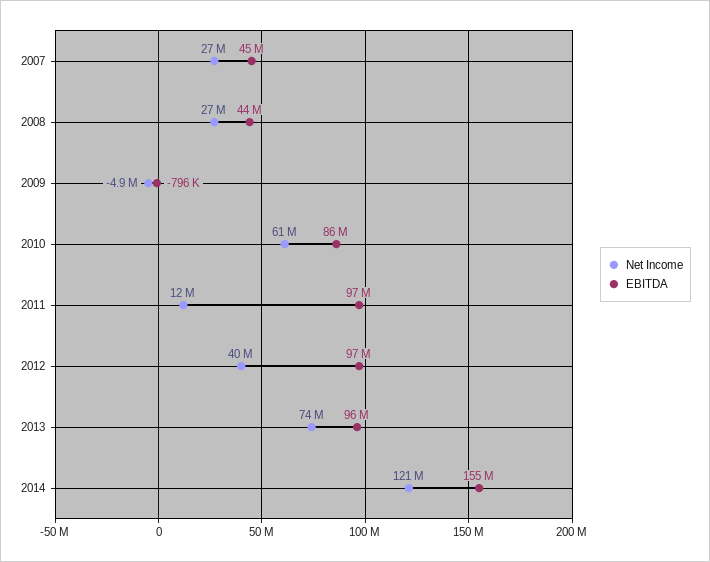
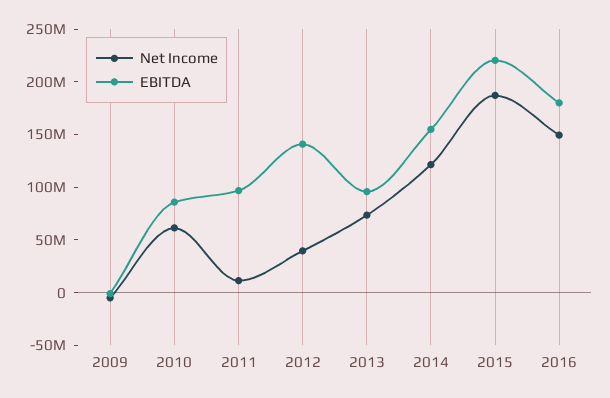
Net Income, 2007: 27000000 -> none
EBITDA, 2007: 45000000 -> none
Net Income, 2008: 27000000 -> none
EBITDA, 2008: 44000000 -> none
EBITDA, 2012: 97000000 -> 140000000
Net Income, 2015: none -> 190000000
EBITDA, 2015: none -> 220000000
Net Income, 2016: none -> 150000000
EBITDA, 2016: none -> 180000000

